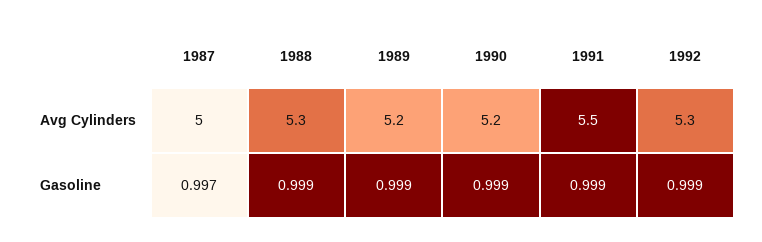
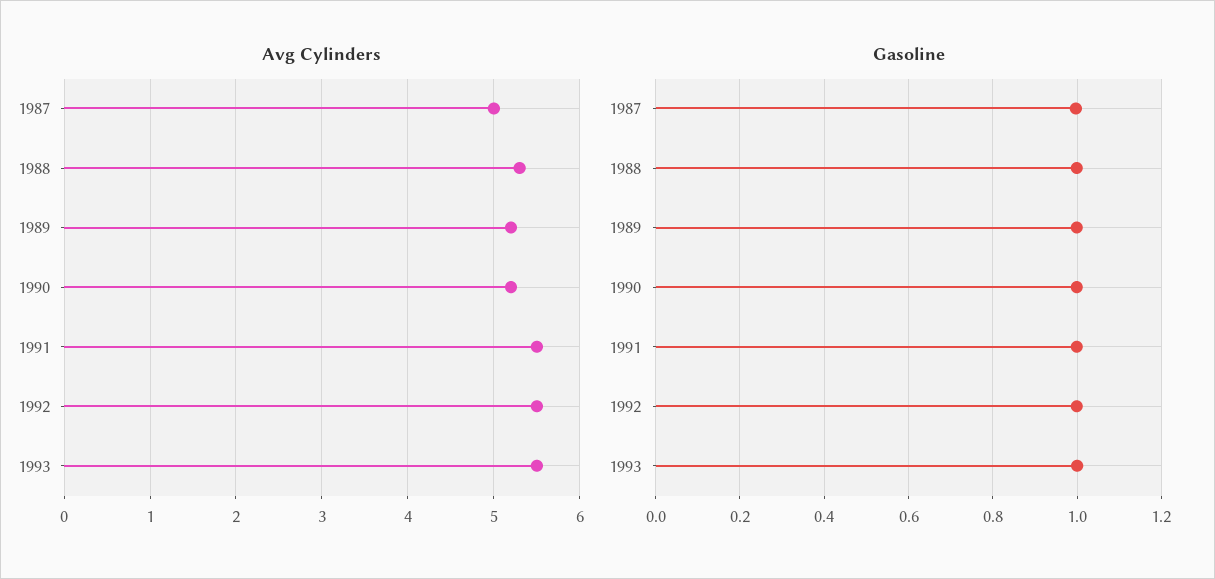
Avg Cylinders, 1992: 5.3 -> 5.5
Avg Cylinders, 1993: none -> 5.5
Gasoline, 1993: none -> 1

